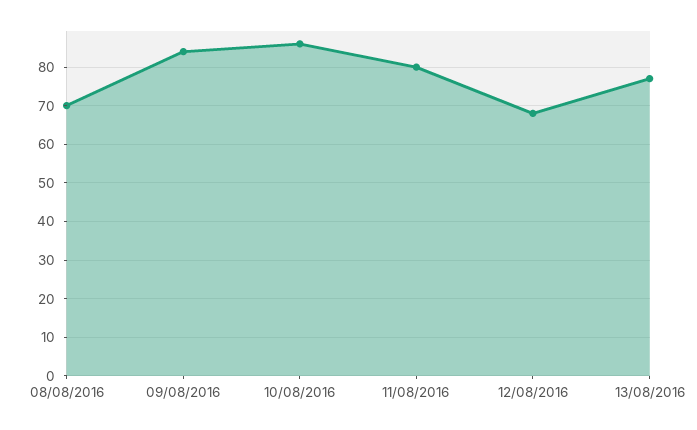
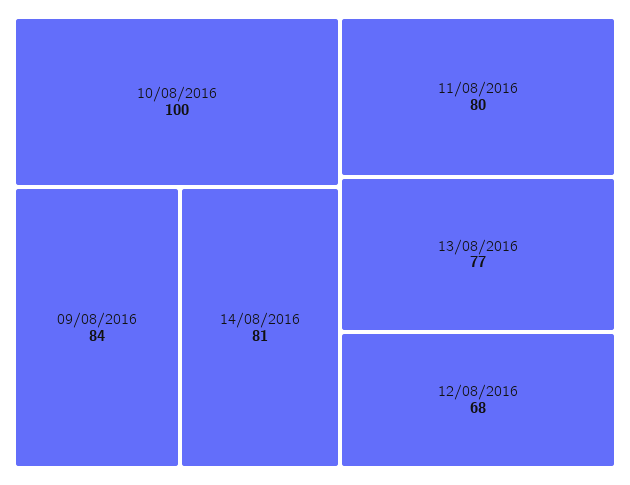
08/08/2016: 70 -> none
10/08/2016: 85 -> 100
14/08/2016: none -> 81

